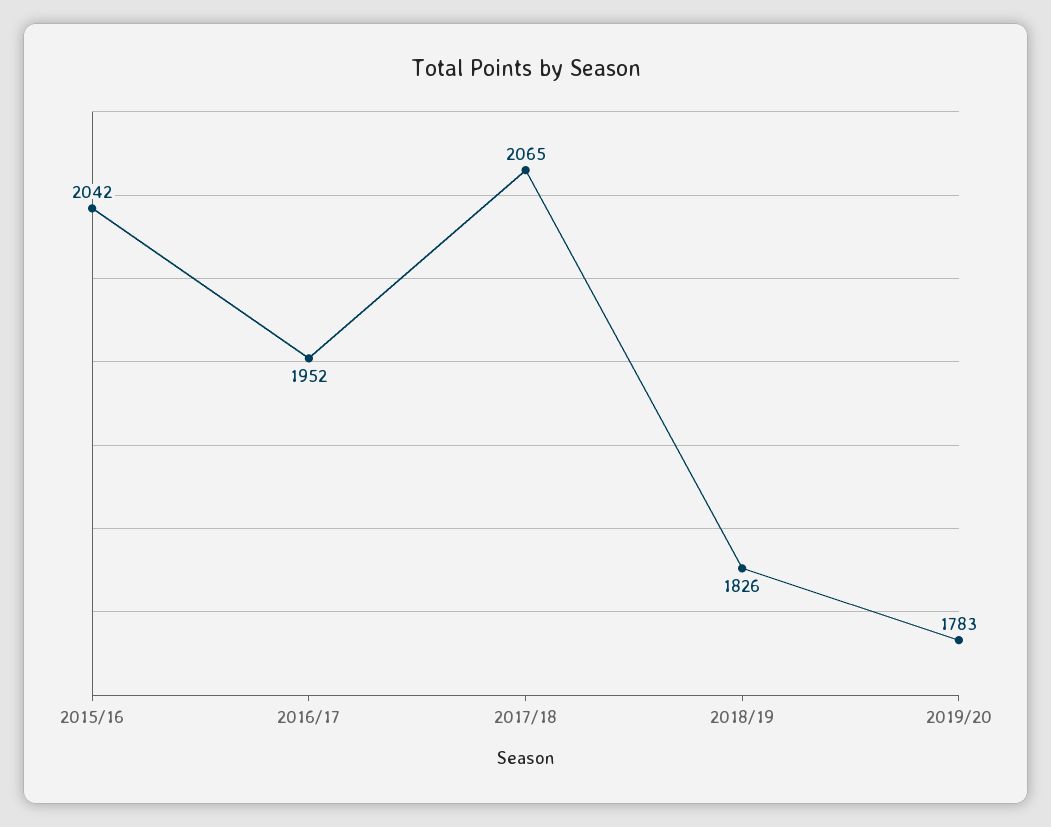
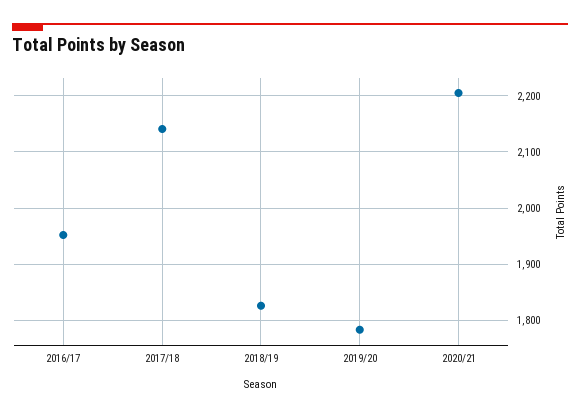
2015/16: 2042 -> none
2017/18: 2065 -> 2140
2020/21: none -> 2200

